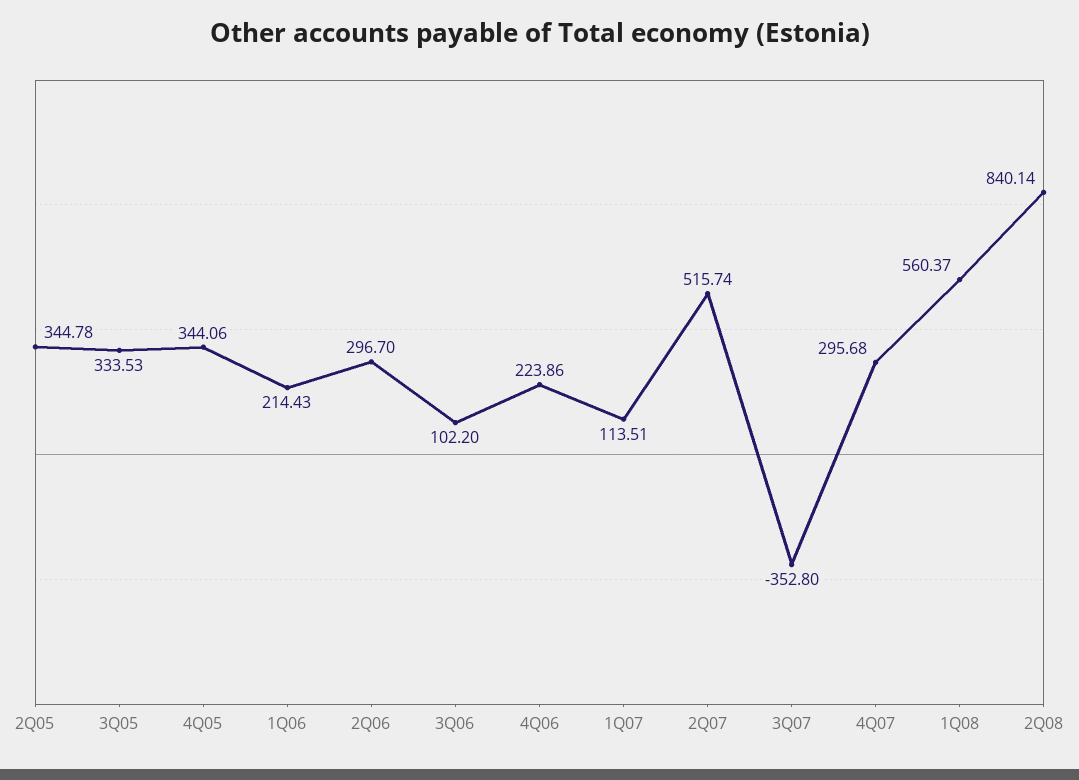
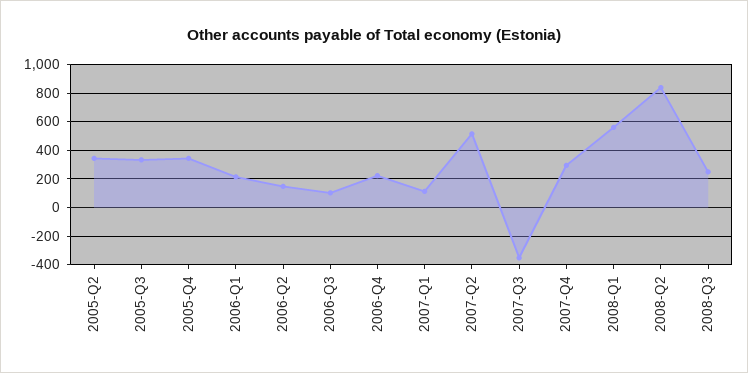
2Q06: 296.7 -> 150
2008-Q3: none -> 250

